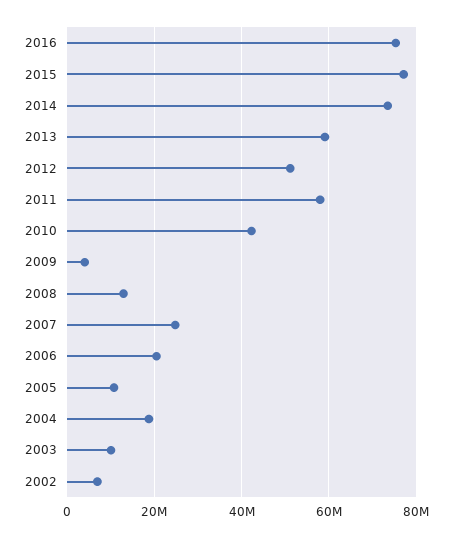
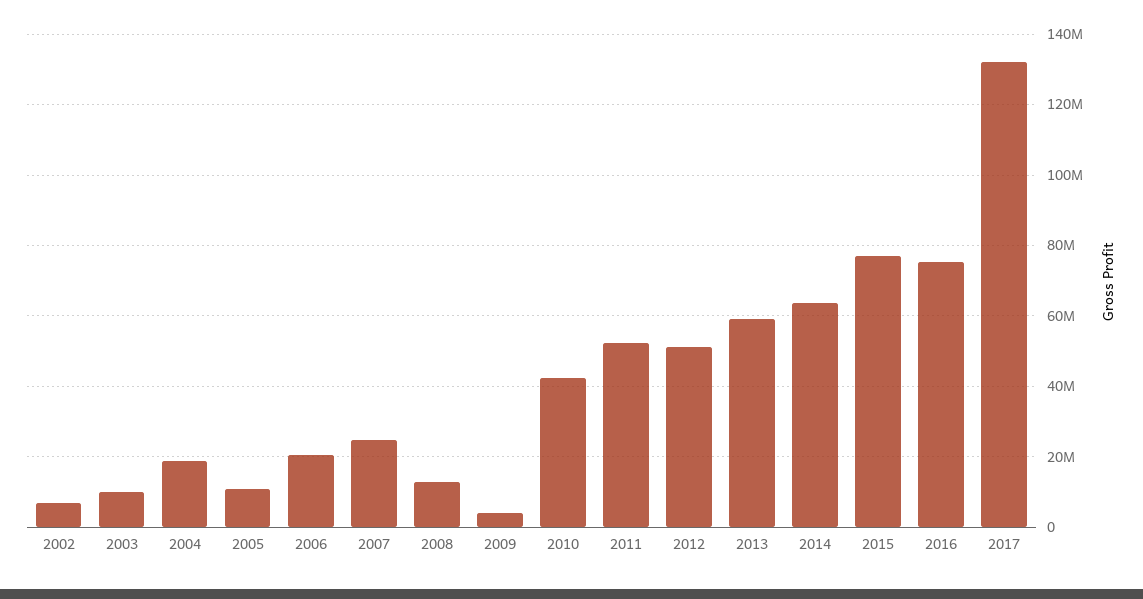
2014: 74000000 -> 64000000
2011: 58000000 -> 52000000
2017: none -> 132000000

